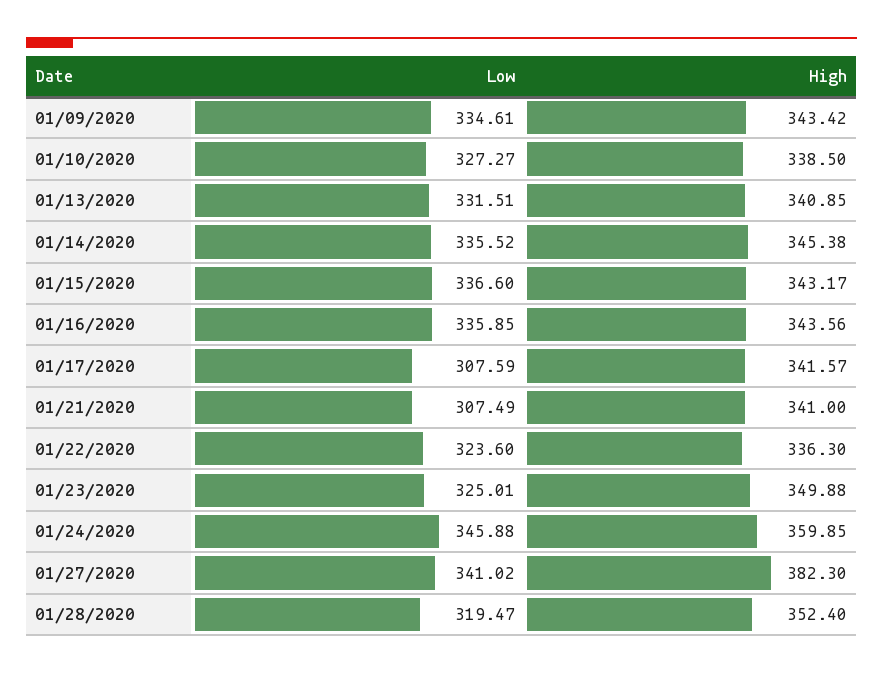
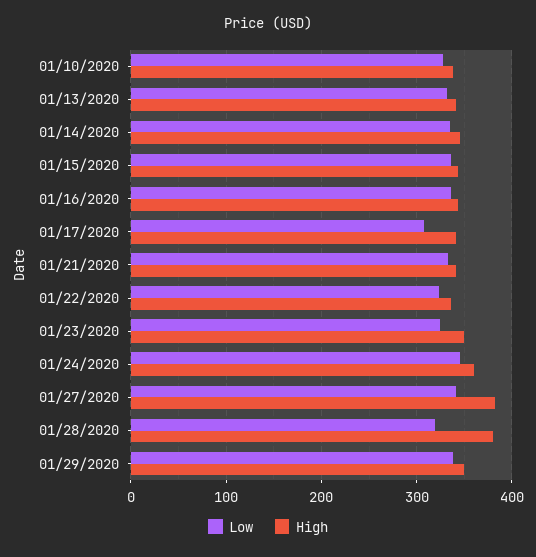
Low, 01/09/2020: 334.61 -> none
High, 01/09/2020: 343.42 -> none
Low, 01/21/2020: 307.49 -> 330
High, 01/28/2020: 352.4 -> 380
Low, 01/29/2020: none -> 340
High, 01/29/2020: none -> 350

